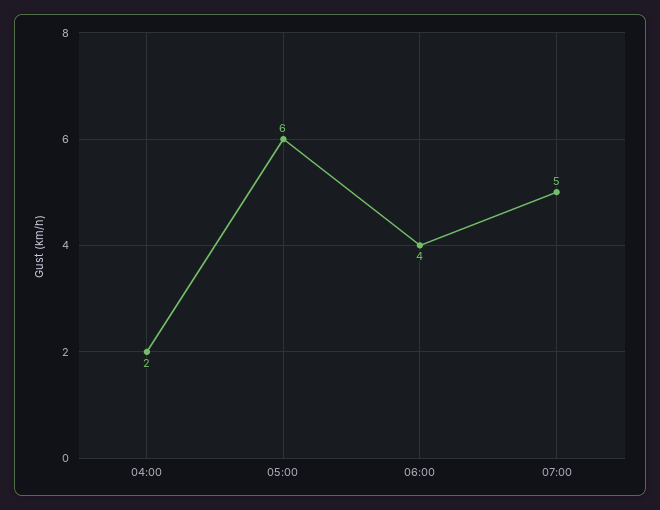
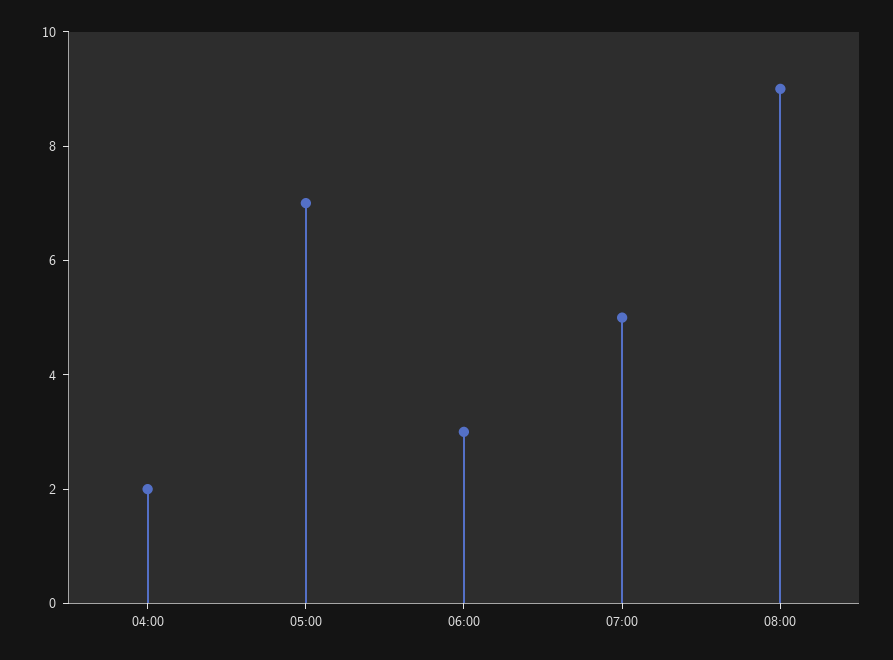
05:00: 6 -> 7
06:00: 4 -> 3
08:00: none -> 9

